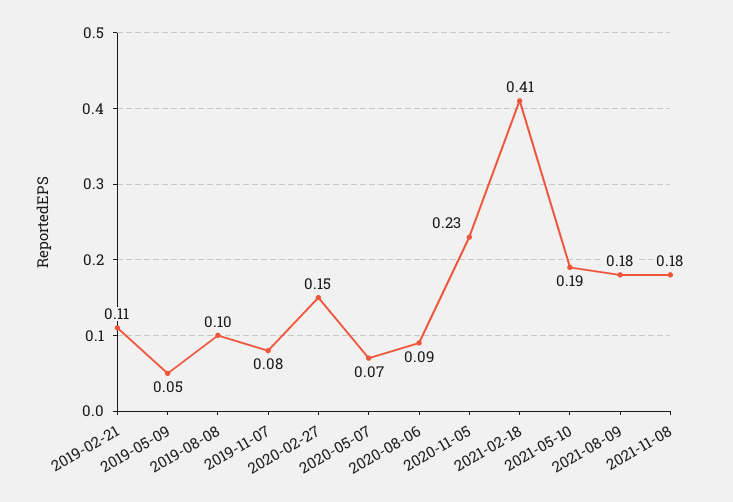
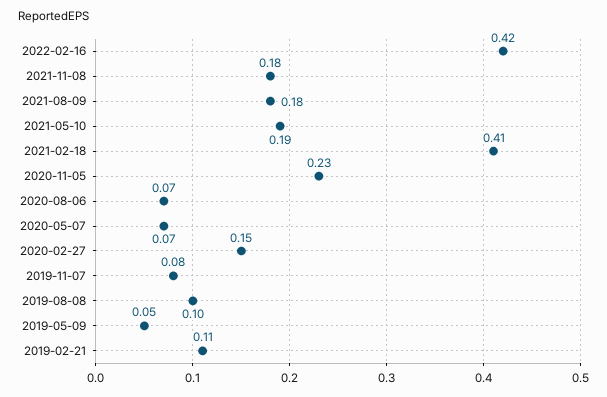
2020-08-06: 0.09 -> 0.07
2022-02-16: none -> 0.42

